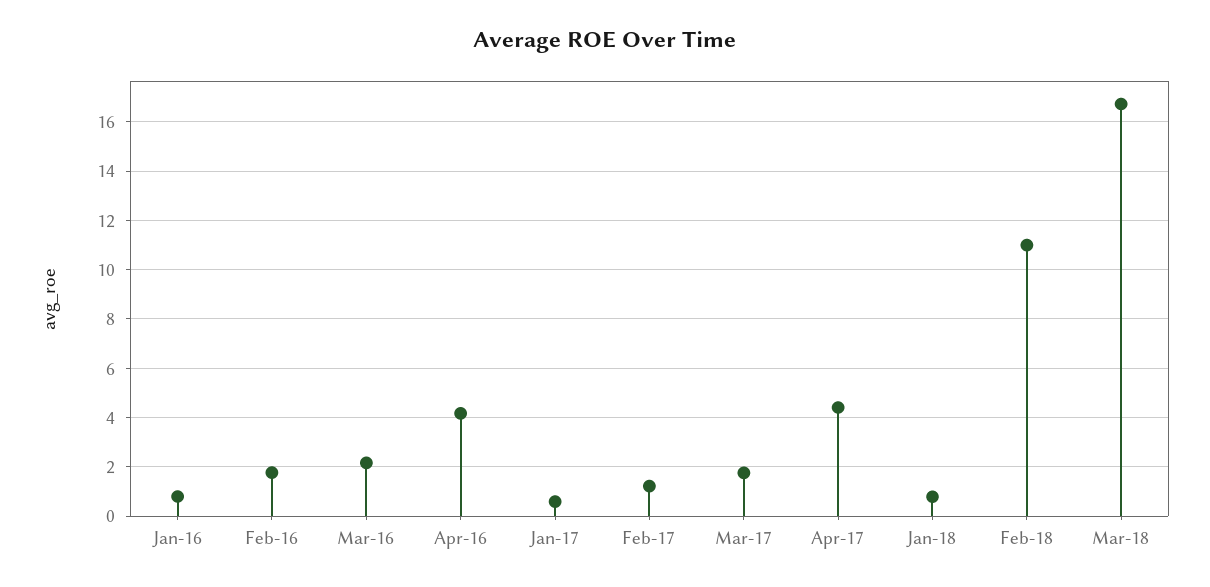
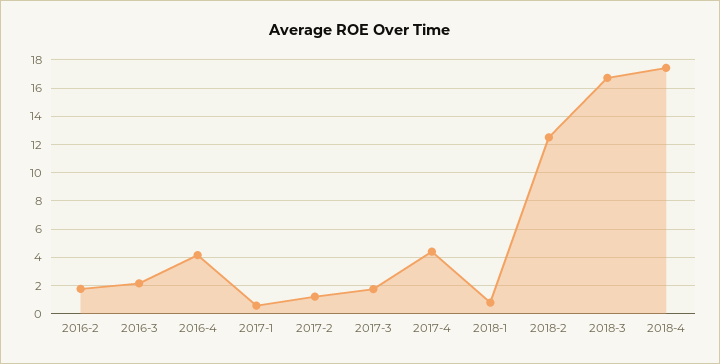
Jan-16: 0.75 -> none
Feb-18: 11 -> 12.5
2018-4: none -> 17.5

